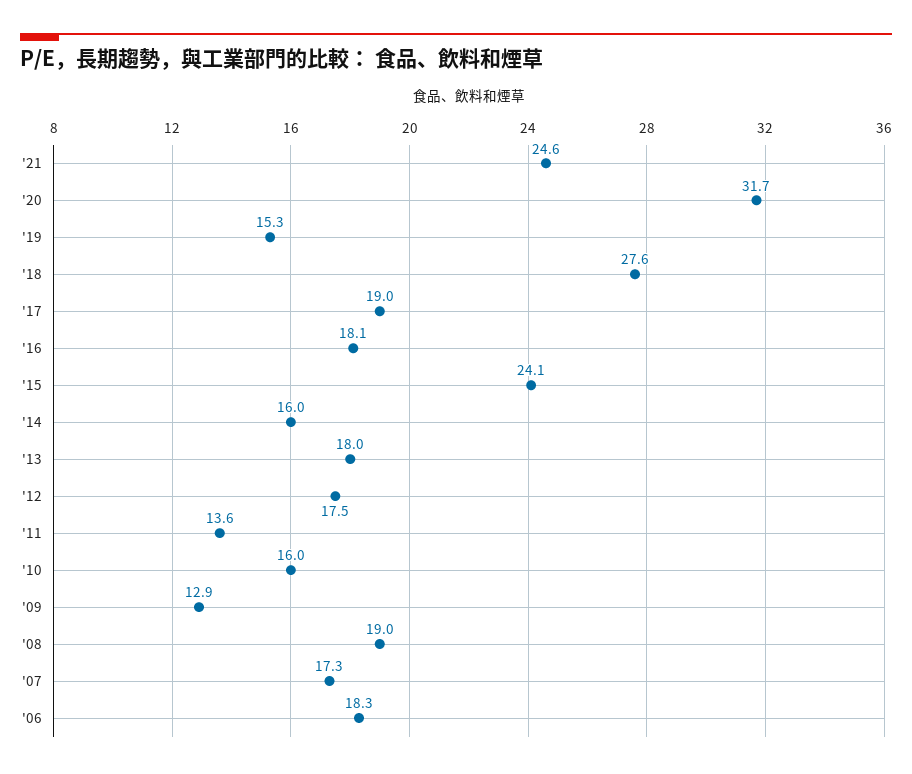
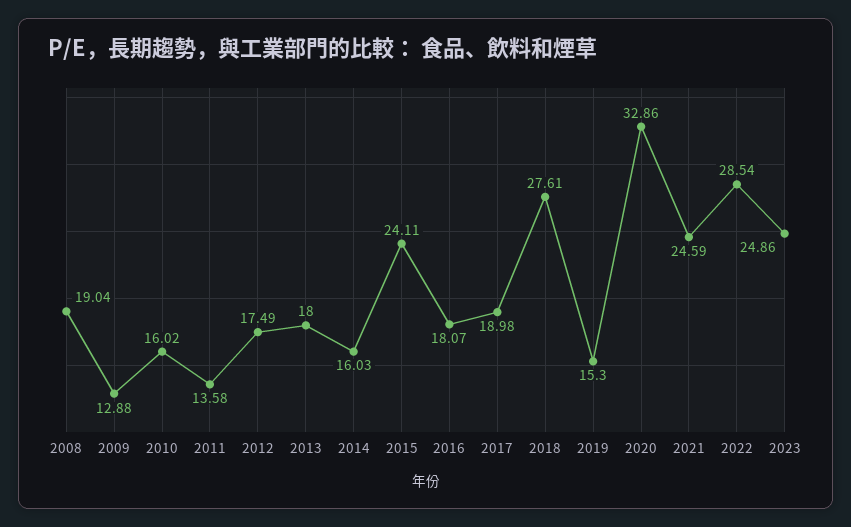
'20: 31.7 -> 32.86
'07: 17.3 -> none
'06: 18.3 -> none
2022: none -> 28.54
2023: none -> 24.86

